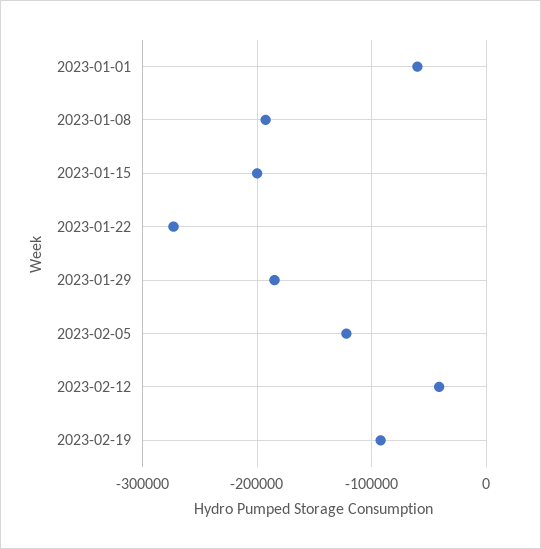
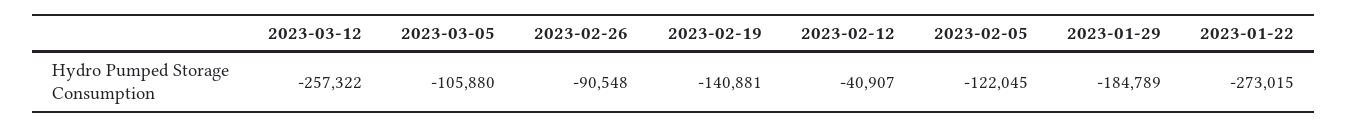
2023-01-01: -60000 -> none
2023-01-08: -190000 -> none
2023-01-15: -200000 -> none
2023-02-19: -90000 -> -140881
2023-03-12: none -> -257322
2023-03-05: none -> -105880
2023-02-26: none -> -90548

